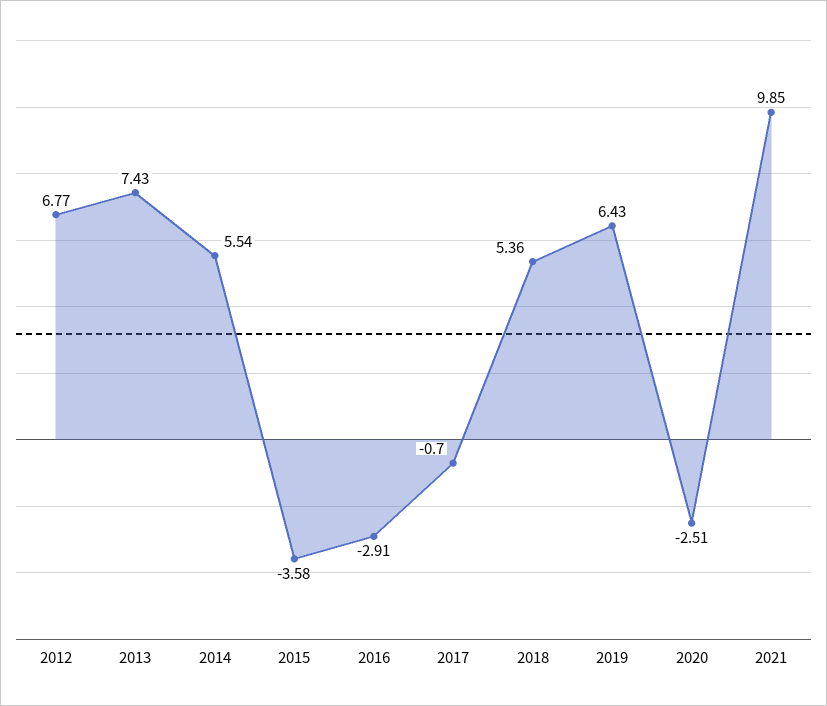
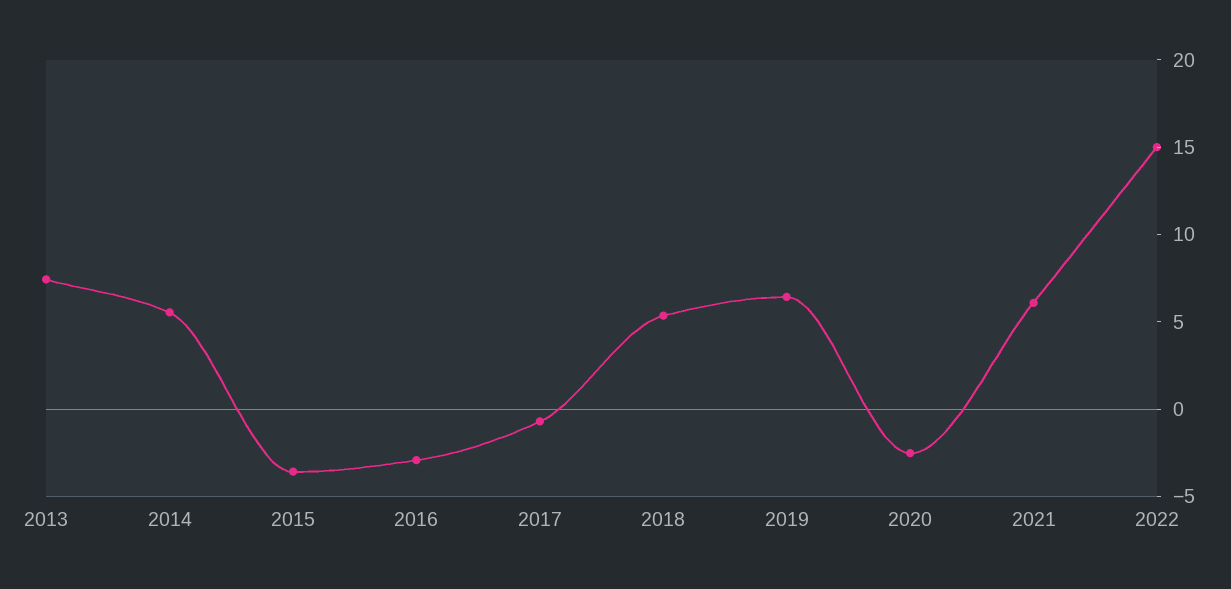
2012: 6.77 -> none
2021: 9.85 -> 6
2022: none -> 15

